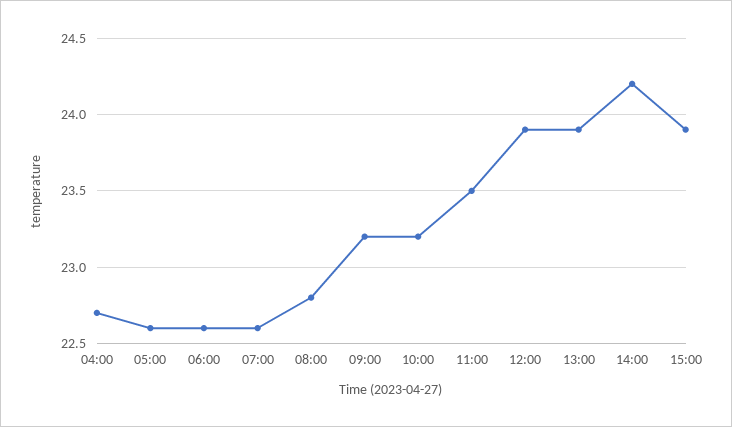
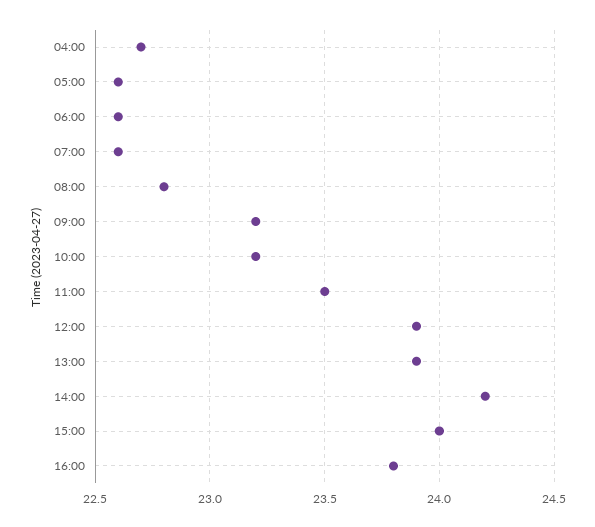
15:00: 23.9 -> 24
16:00: none -> 23.8

